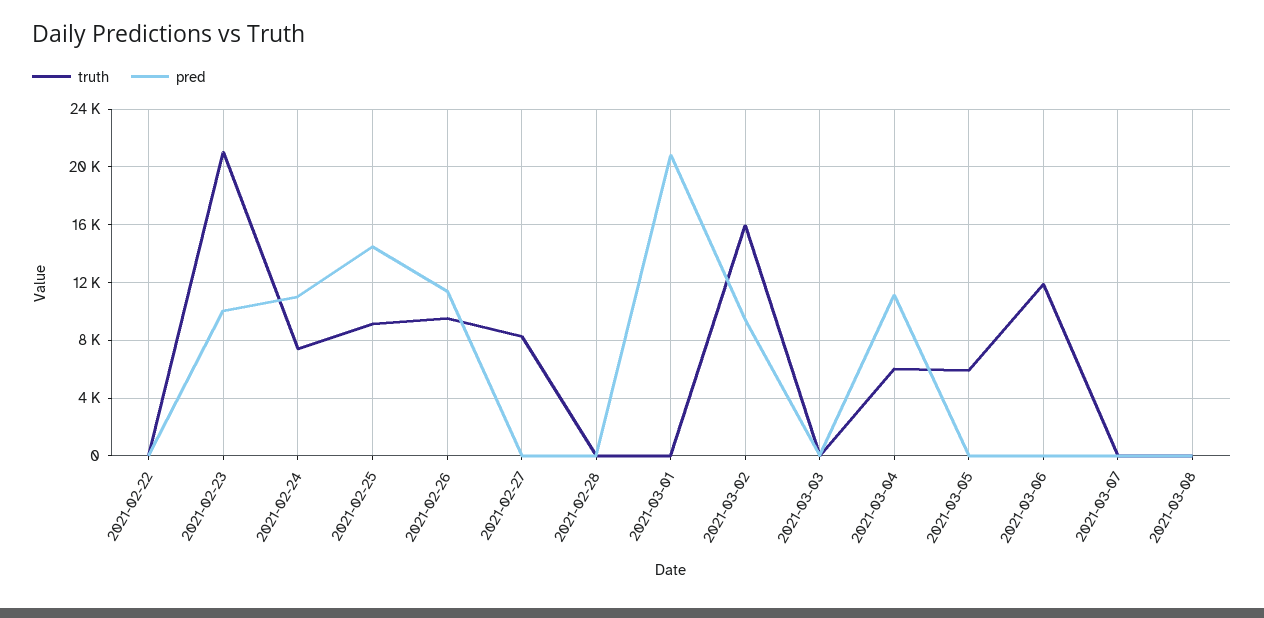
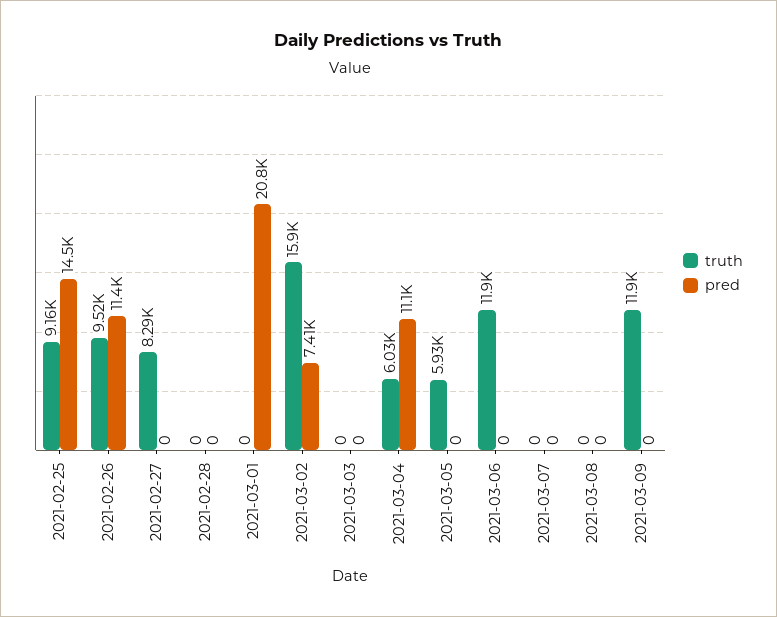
truth, 2021-02-22: 0 -> none
pred, 2021-02-22: 0 -> none
truth, 2021-02-23: 21000 -> none
pred, 2021-02-23: 10000 -> none
truth, 2021-02-24: 7500 -> none
pred, 2021-02-24: 11000 -> none
pred, 2021-03-02: 9500 -> 7410
truth, 2021-03-09: none -> 11900
pred, 2021-03-09: none -> 0

